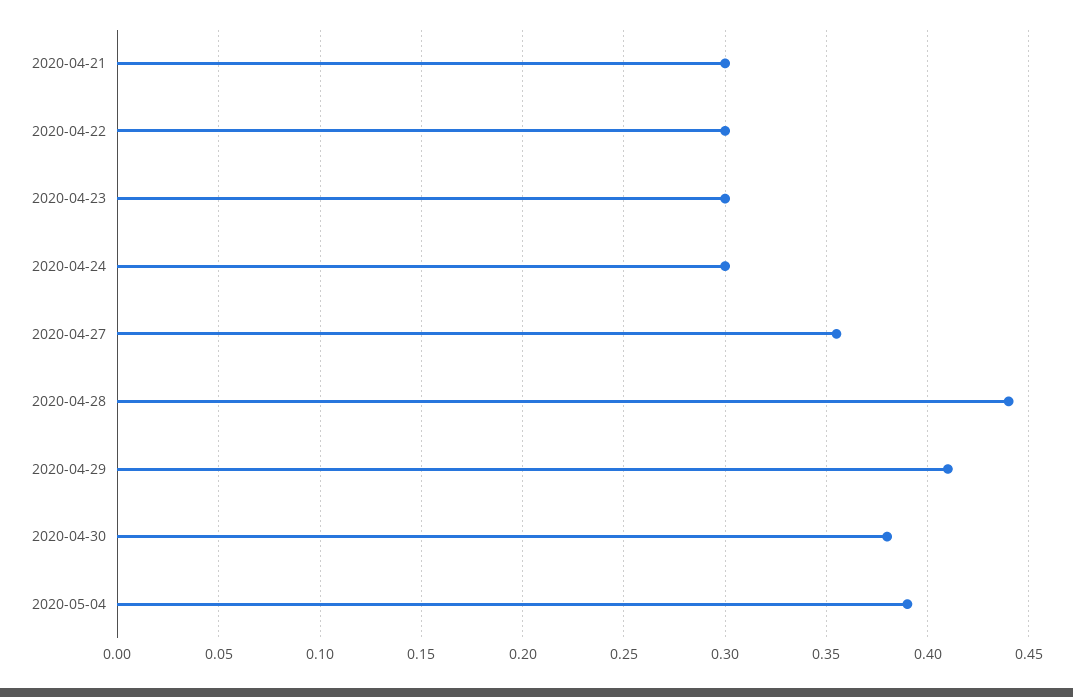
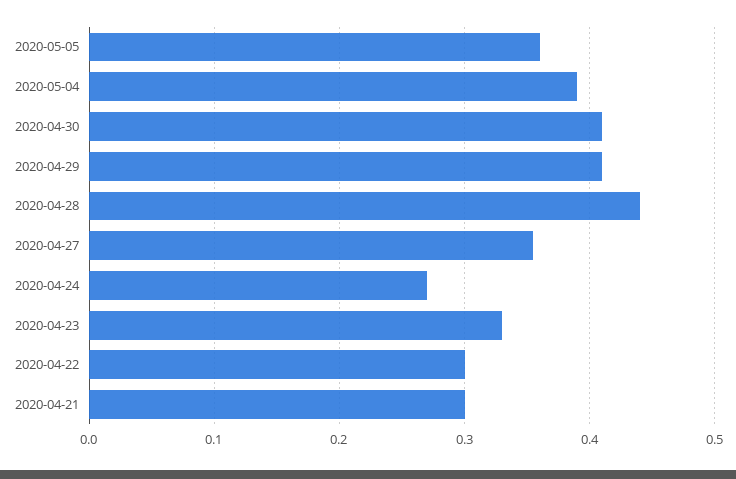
2020-04-23: 0.3 -> 0.33
2020-04-24: 0.3 -> 0.27
2020-04-30: 0.38 -> 0.41
2020-05-05: none -> 0.36

